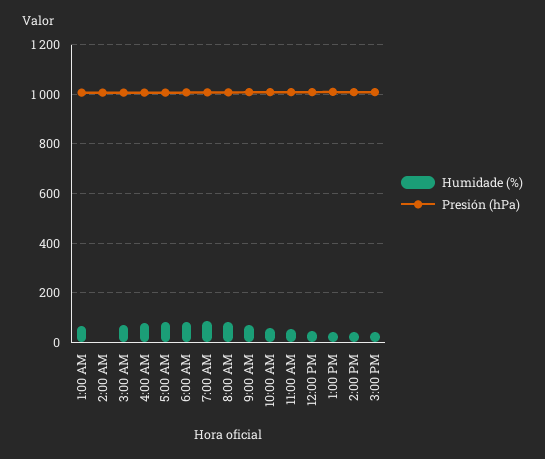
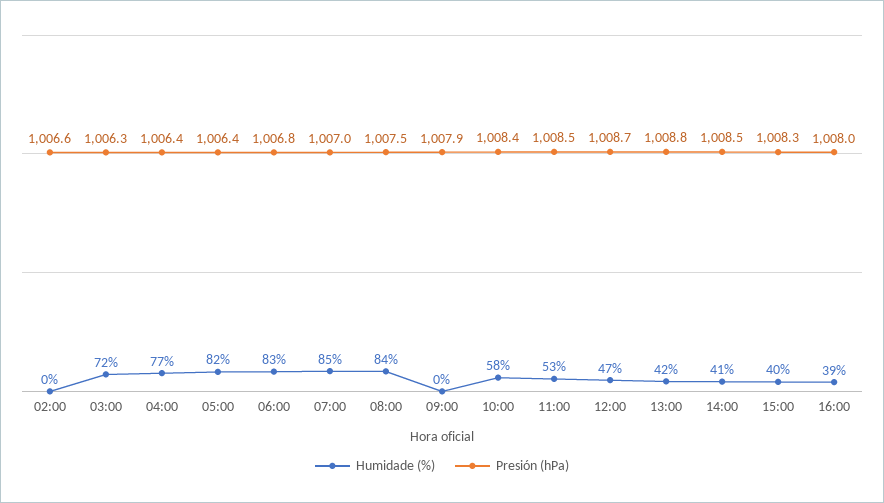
Humidade (%), 1:00 AM: 75 -> none
Presión (hPa), 1:00 AM: 1000 -> none
Humidade (%), 9:00 AM: 75 -> 0
Humidade (%), 16:00: none -> 39
Presión (hPa), 16:00: none -> 1008

